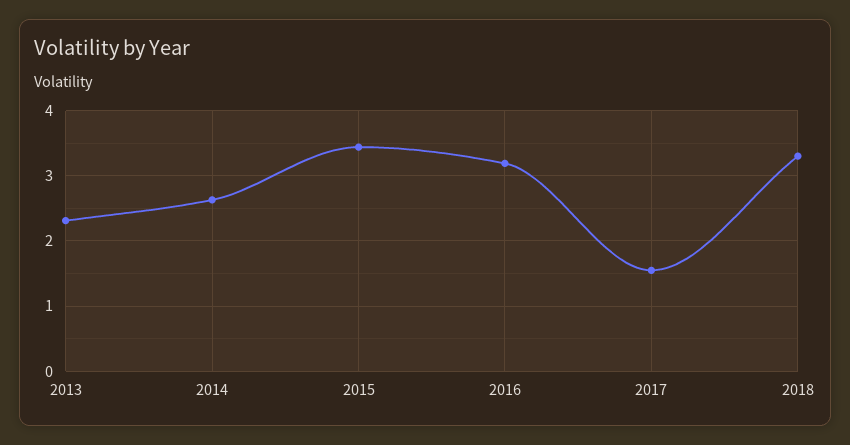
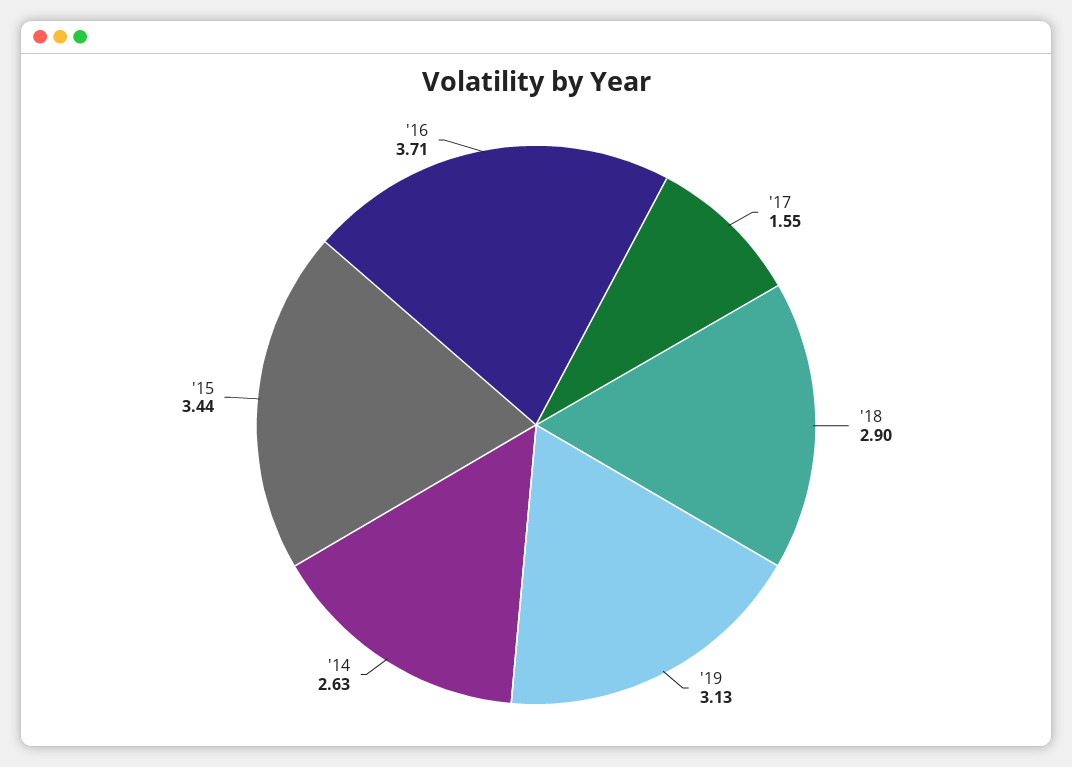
2013: 2.3 -> none
2016: 3.2 -> 3.71
2018: 3.3 -> 2.9
'19: none -> 3.13

